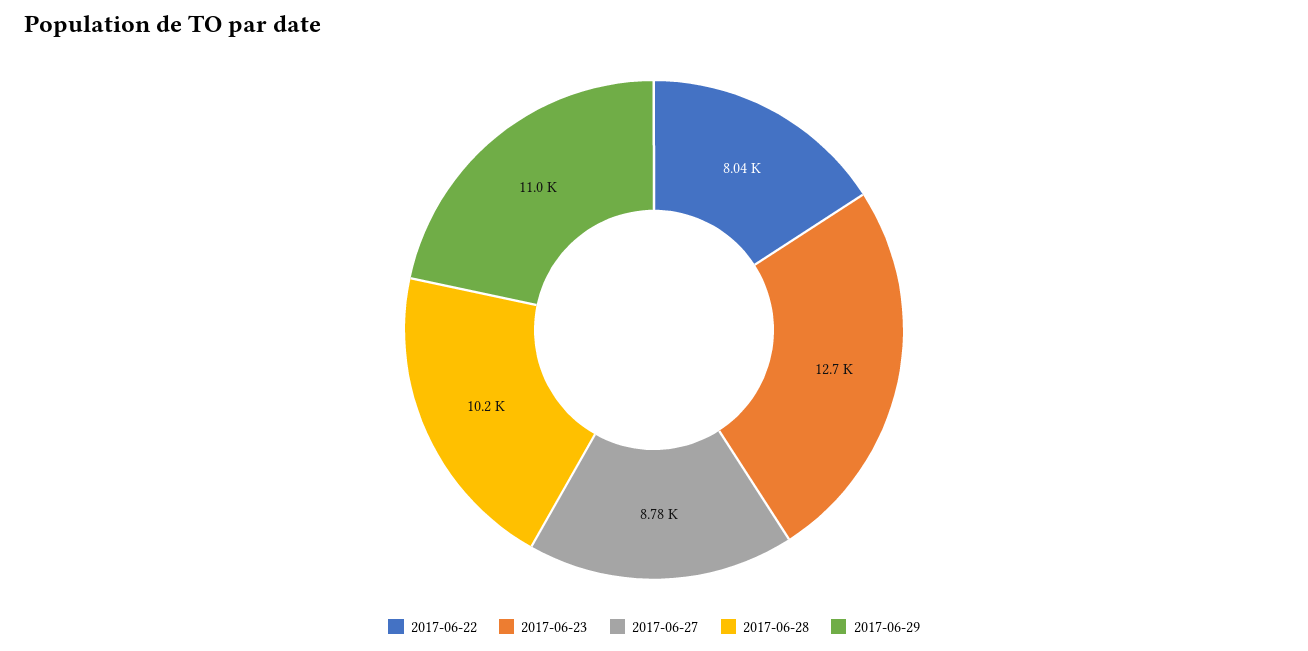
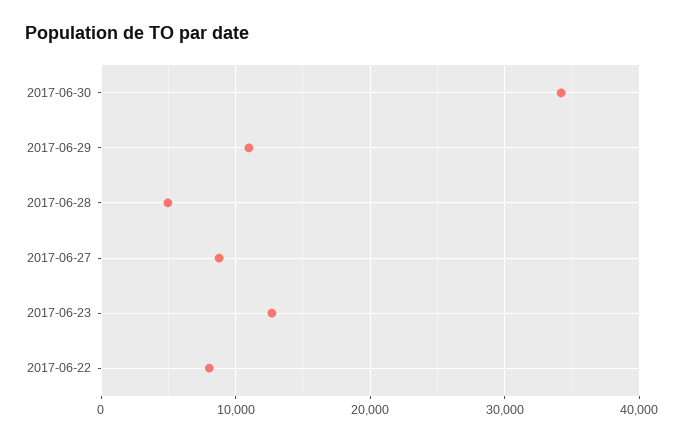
2017-06-28: 10200 -> 5000
2017-06-30: none -> 34000

